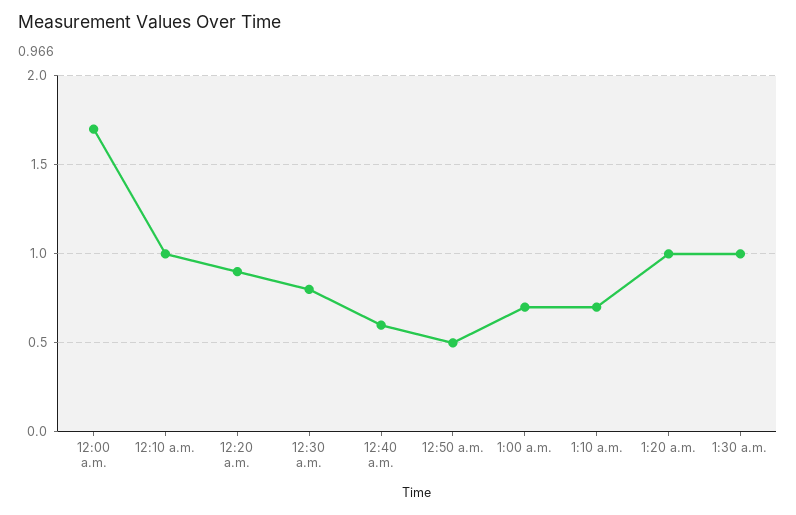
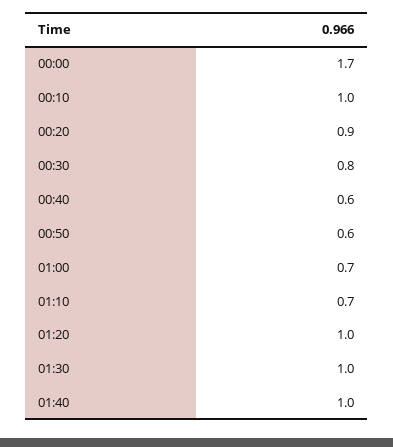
12:50 a.m.: 0.5 -> 0.6
01:40: none -> 1

